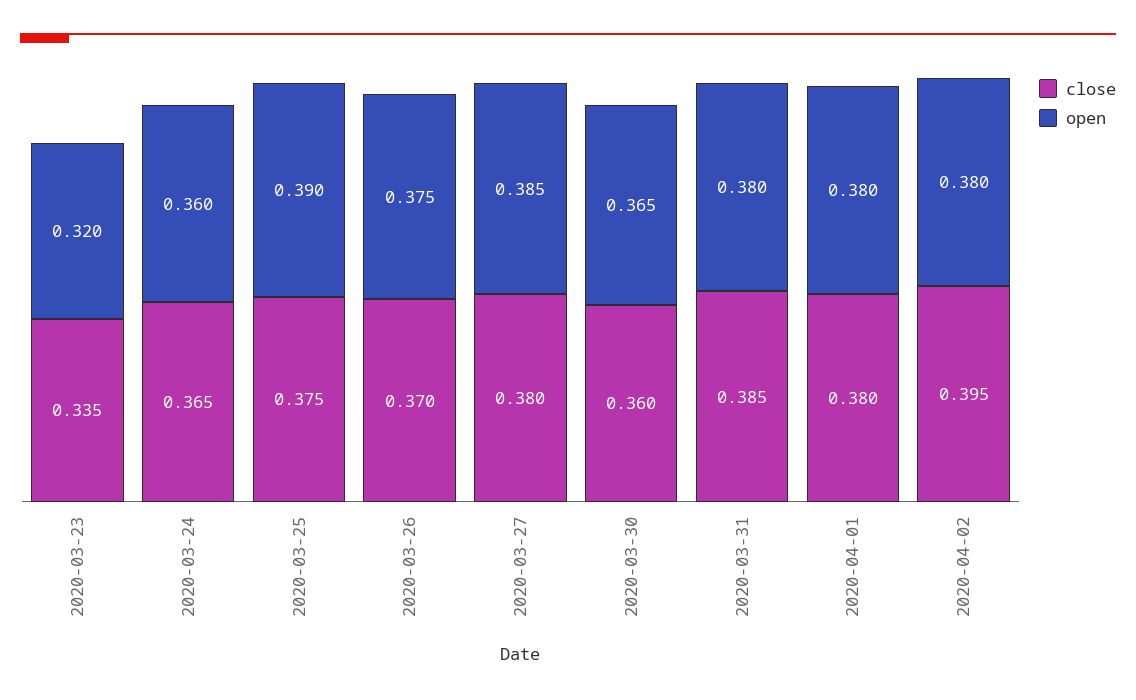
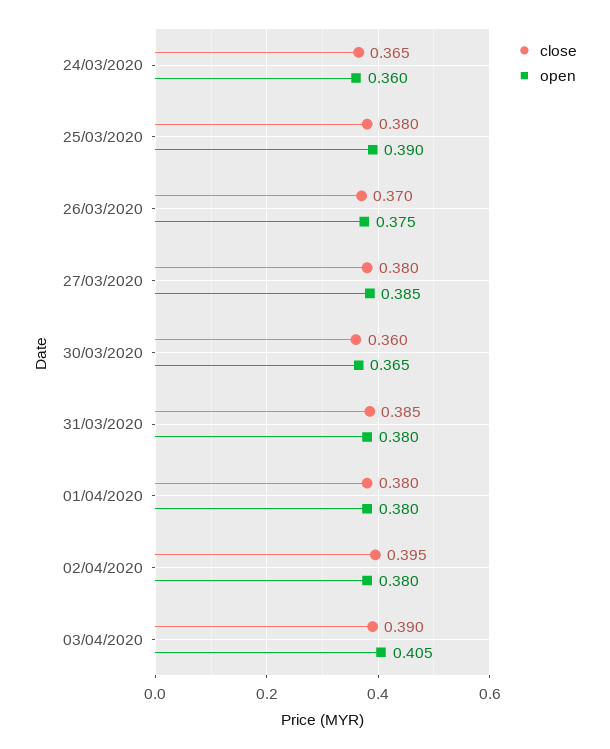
close, 2020-03-23: 0.335 -> none
open, 2020-03-23: 0.32 -> none
close, 2020-03-25: 0.375 -> 0.38
close, 03/04/2020: none -> 0.39
open, 03/04/2020: none -> 0.405

